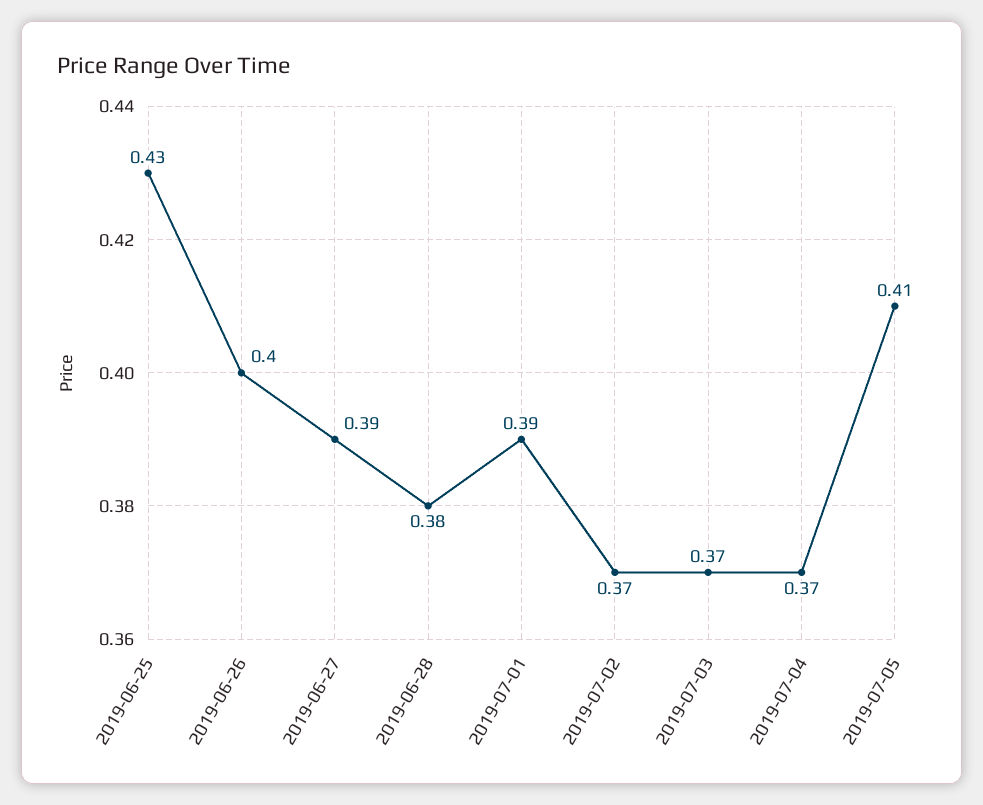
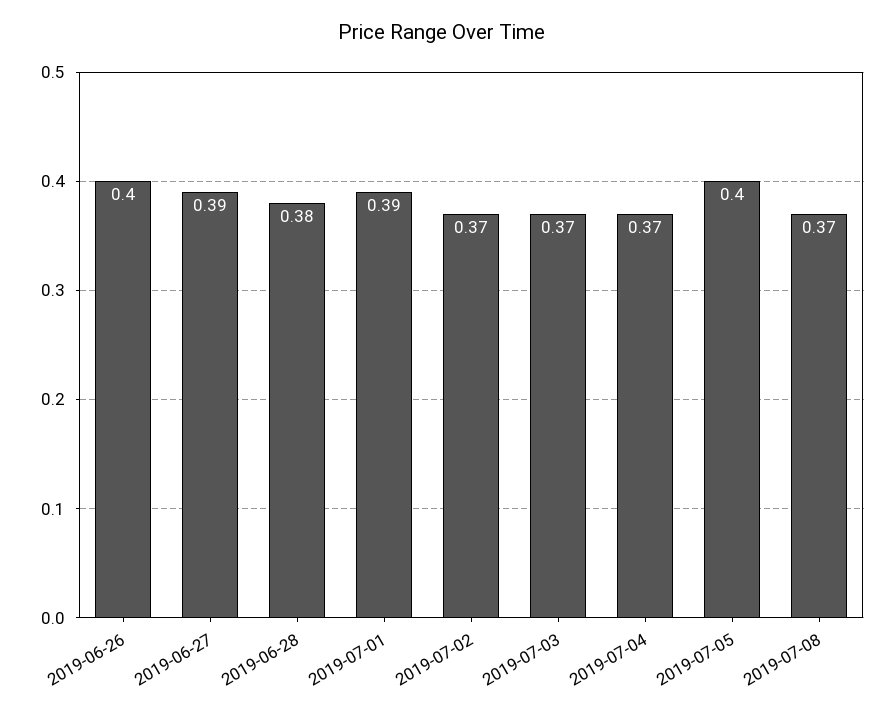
2019-06-25: 0.43 -> none
2019-07-05: 0.41 -> 0.4
2019-07-08: none -> 0.37

